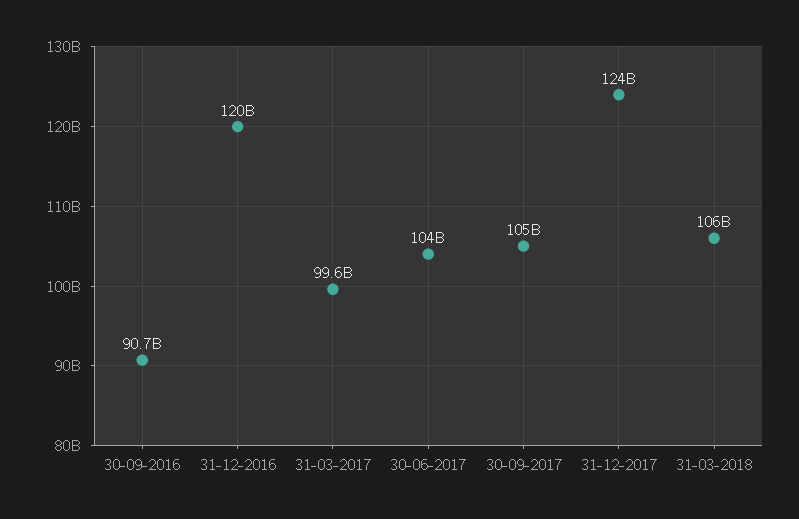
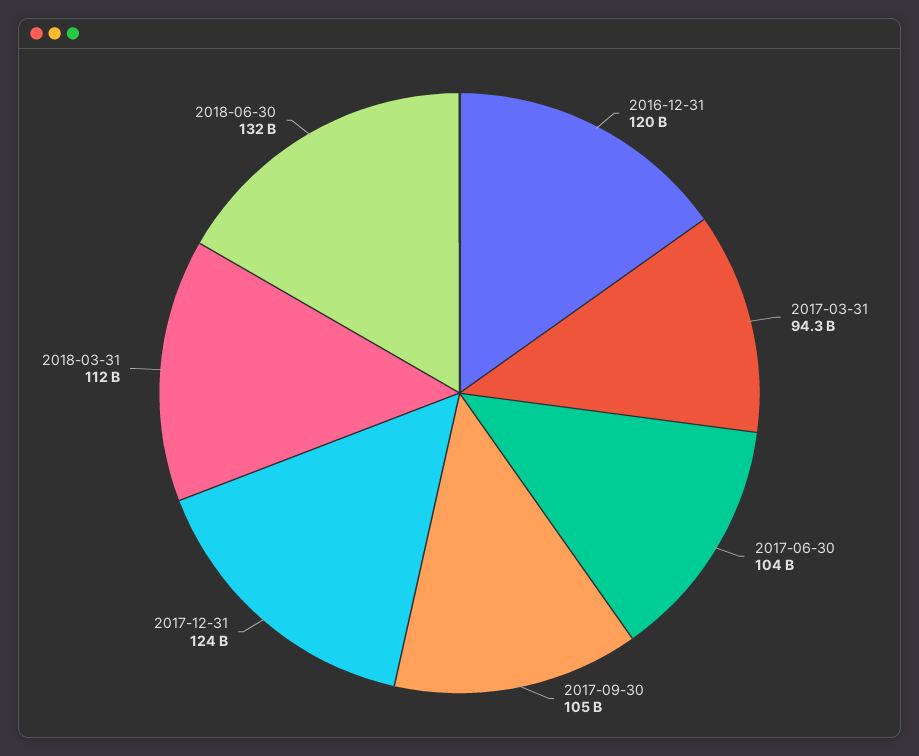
30-09-2016: 90700000000 -> none
31-03-2017: 99600000000 -> 94300000000
31-03-2018: 106000000000 -> 112000000000
2018-06-30: none -> 132000000000

